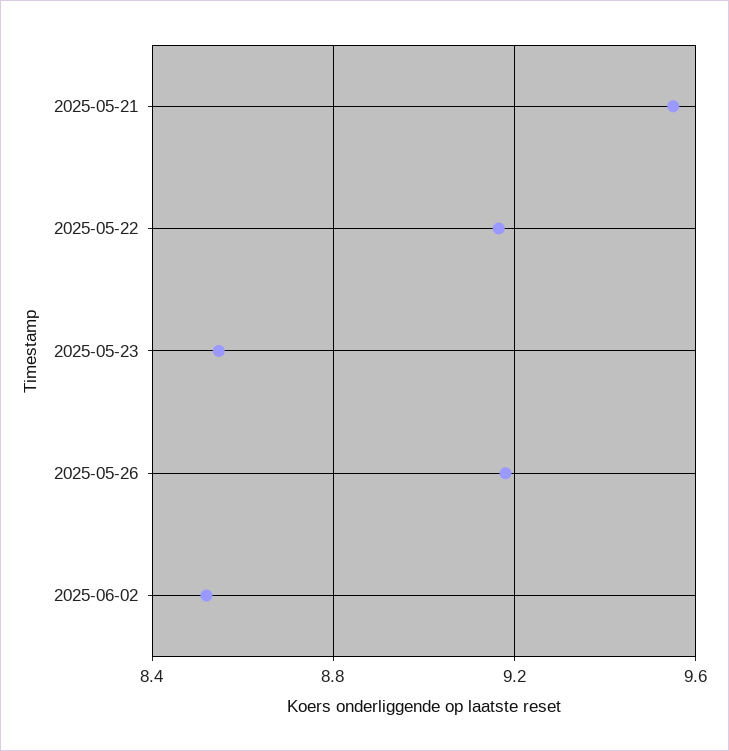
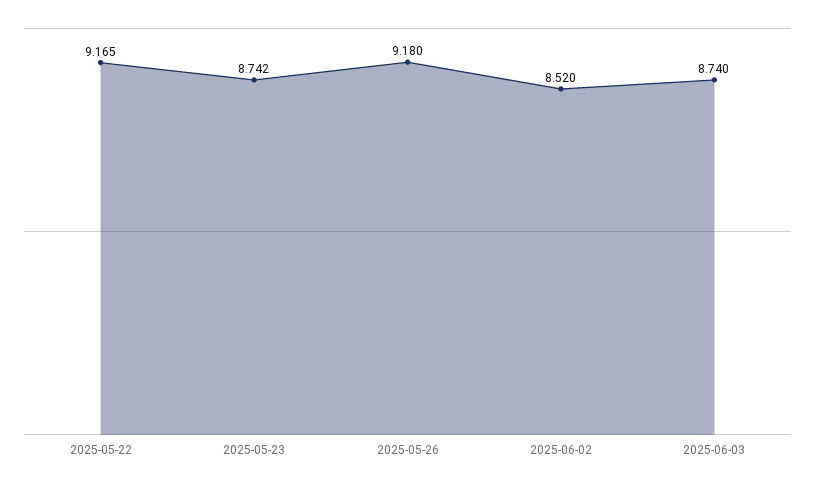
2025-05-21: 9.55 -> none
2025-05-23: 8.55 -> 8.742
2025-06-03: none -> 8.74

